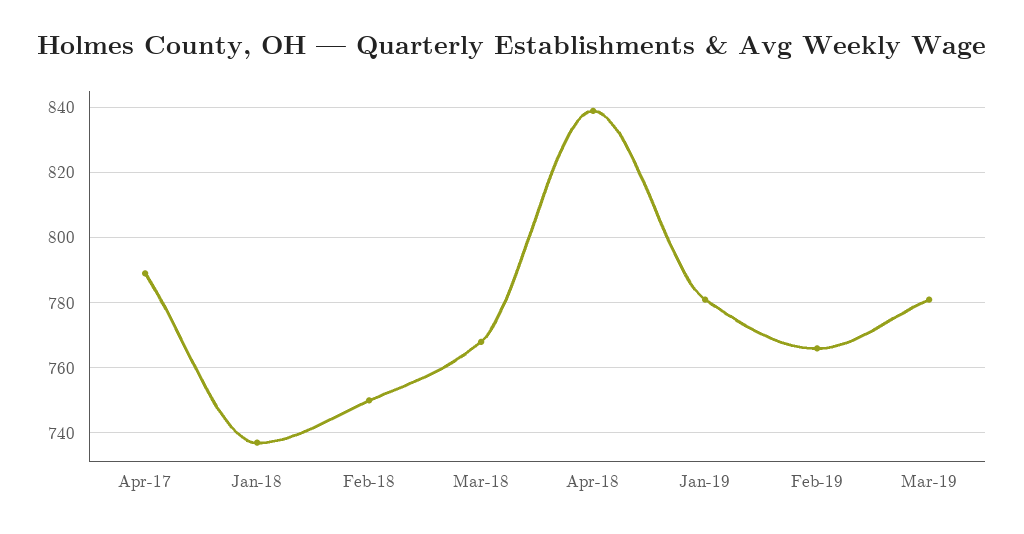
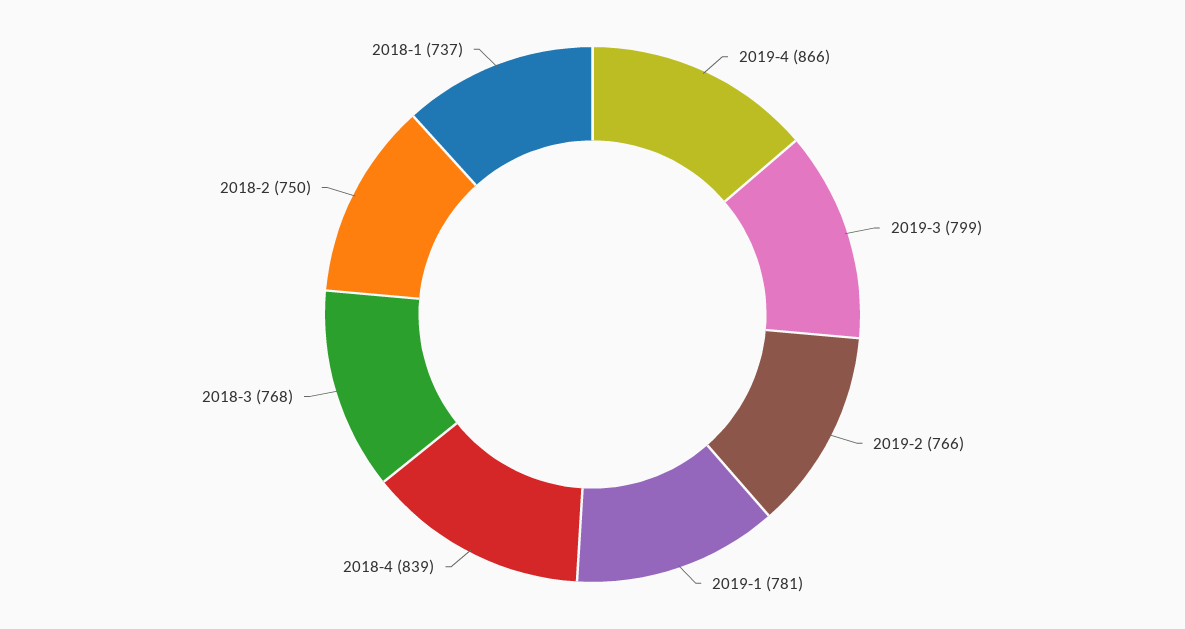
Apr-17: 790 -> none
Mar-19: 780 -> 799
2019-4: none -> 866

